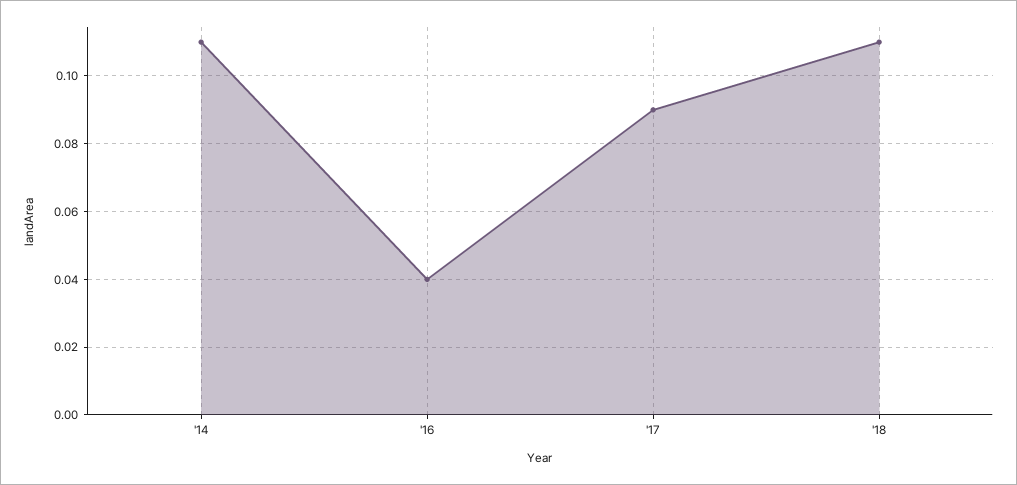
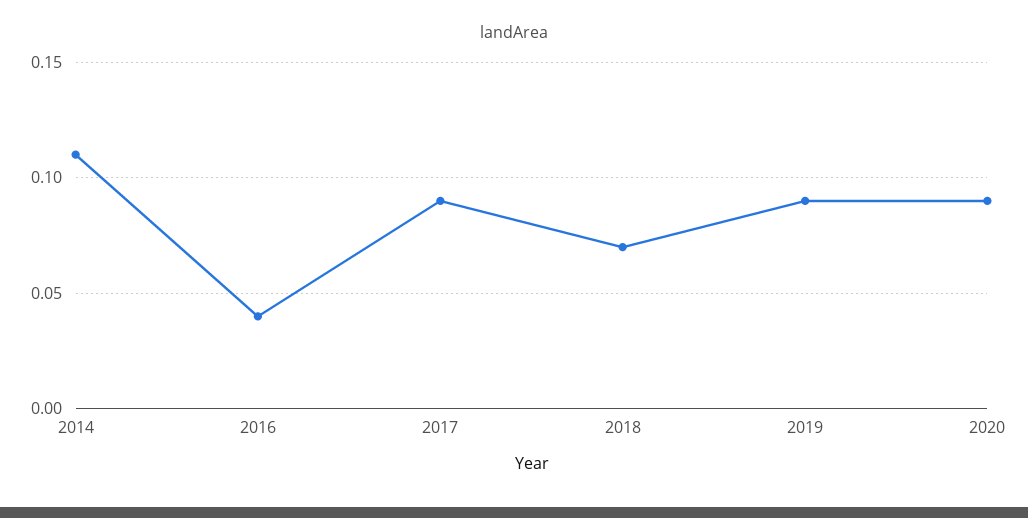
'18: 0.11 -> 0.07
2019: none -> 0.09
2020: none -> 0.09

